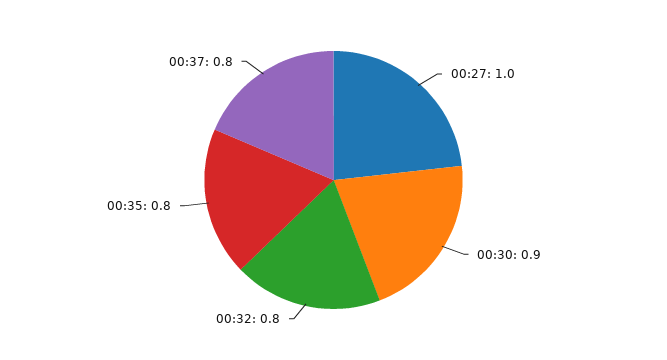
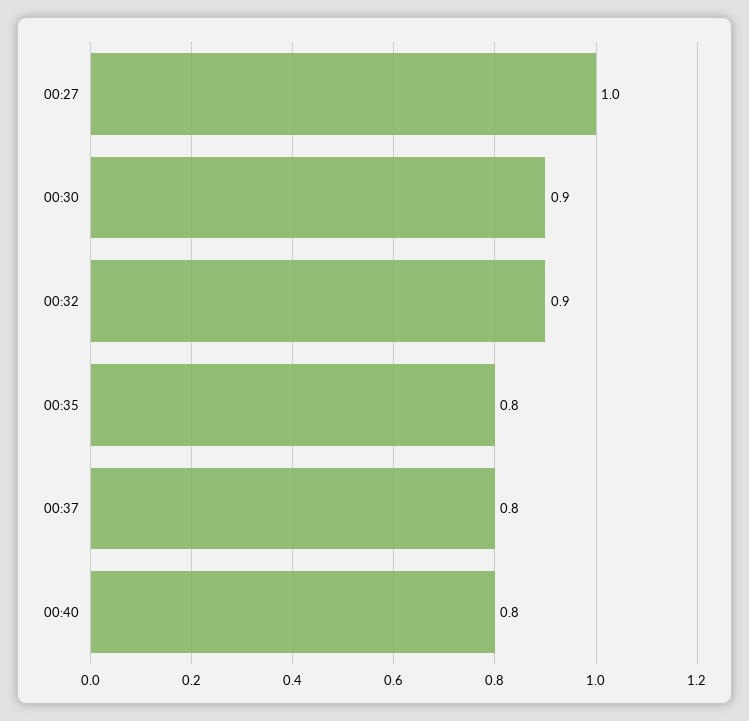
00:32: 0.8 -> 0.9
00:40: none -> 0.8

